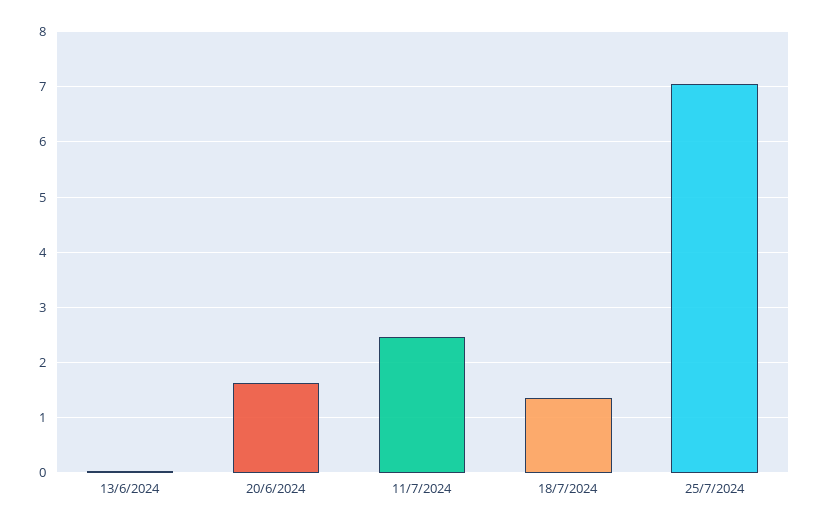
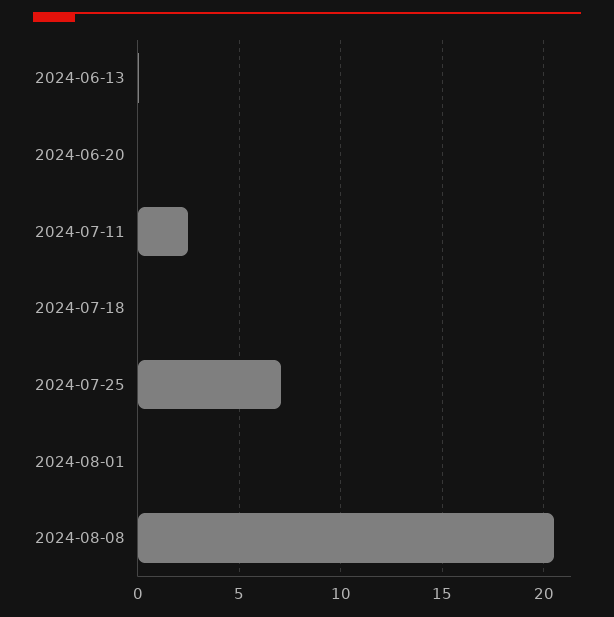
20/6/2024: 1.6 -> 0
18/7/2024: 1.4 -> 0
2024-08-01: none -> 0
2024-08-08: none -> 20.5

